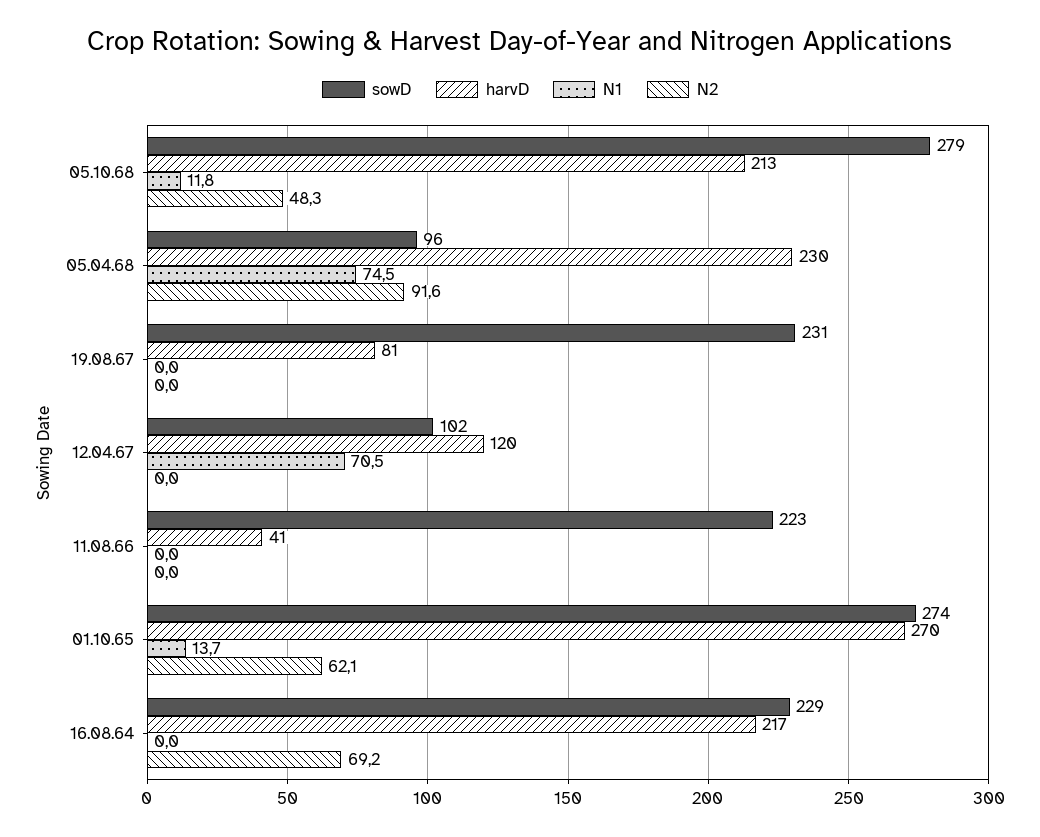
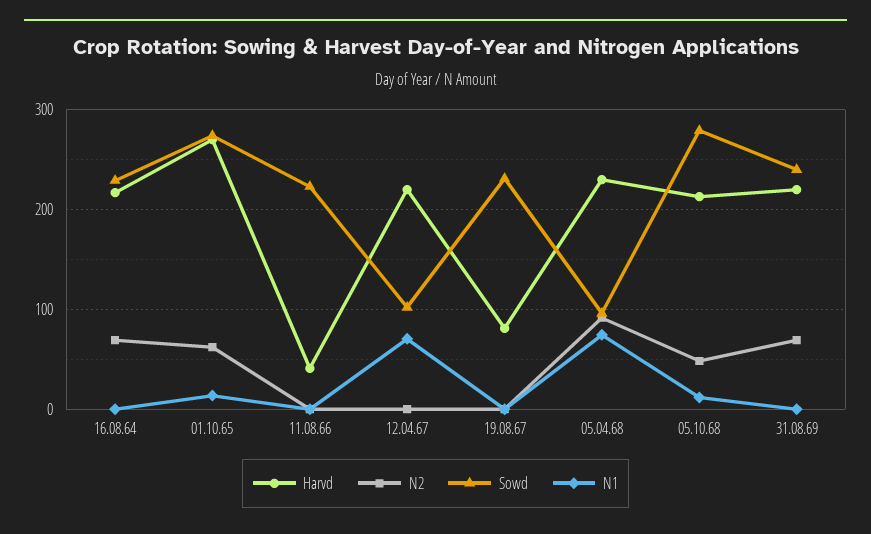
harvD, 12.04.67: 120 -> 220
harvD, 31.08.69: none -> 220
N2, 31.08.69: none -> 70
sowD, 31.08.69: none -> 240
N1, 31.08.69: none -> 0

